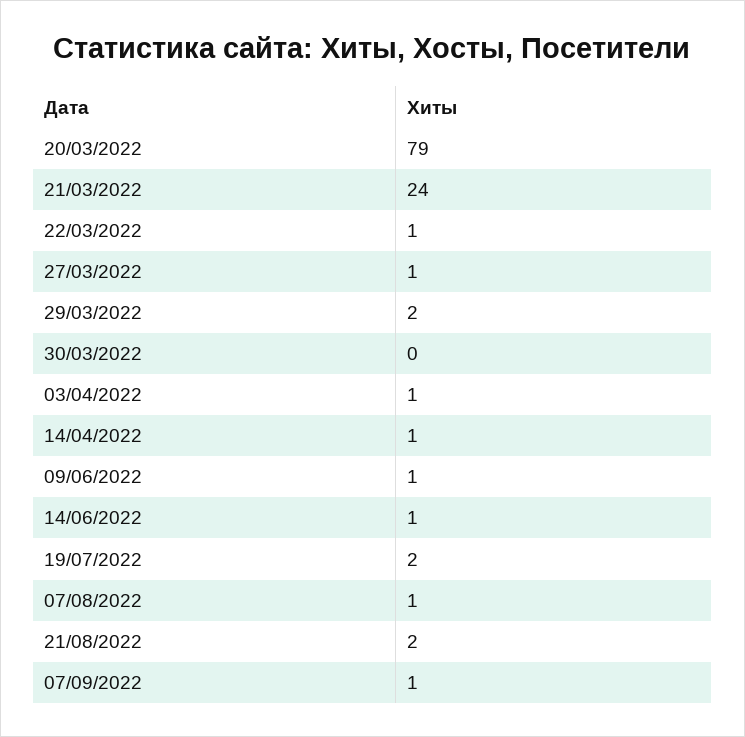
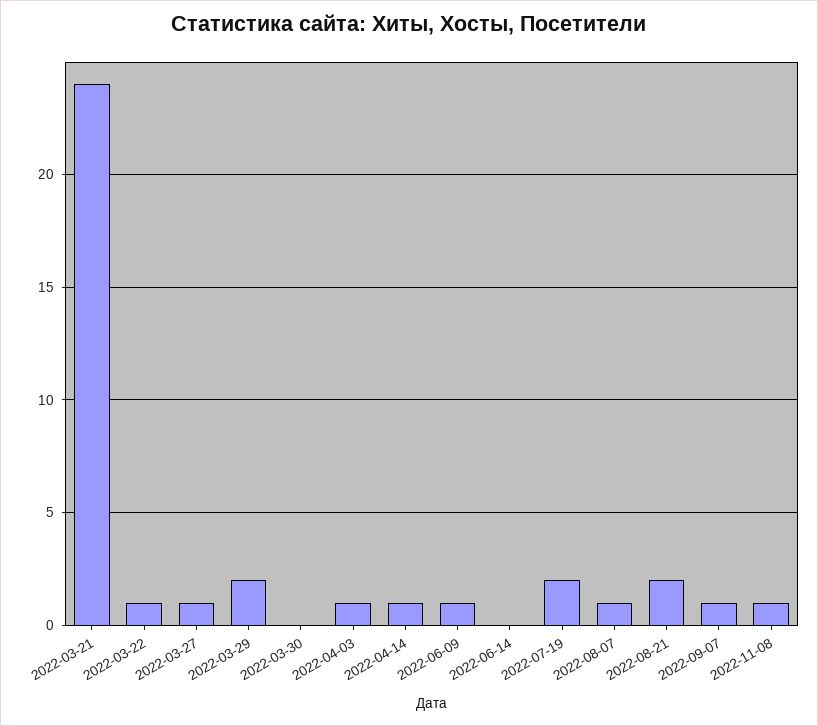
20/03/2022: 79 -> none
14/06/2022: 1 -> 0
2022-11-08: none -> 1

